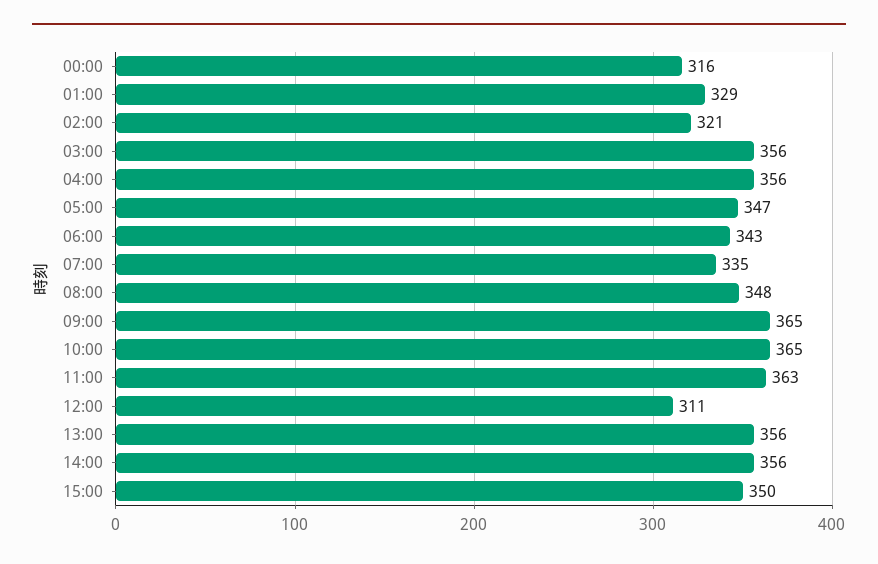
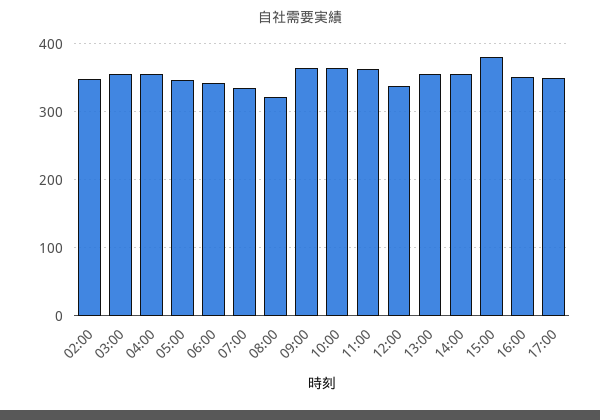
00:00: 316 -> none
01:00: 329 -> none
02:00: 321 -> 350
08:00: 348 -> 320
12:00: 311 -> 340
15:00: 350 -> 380
16:00: none -> 350
17:00: none -> 350

